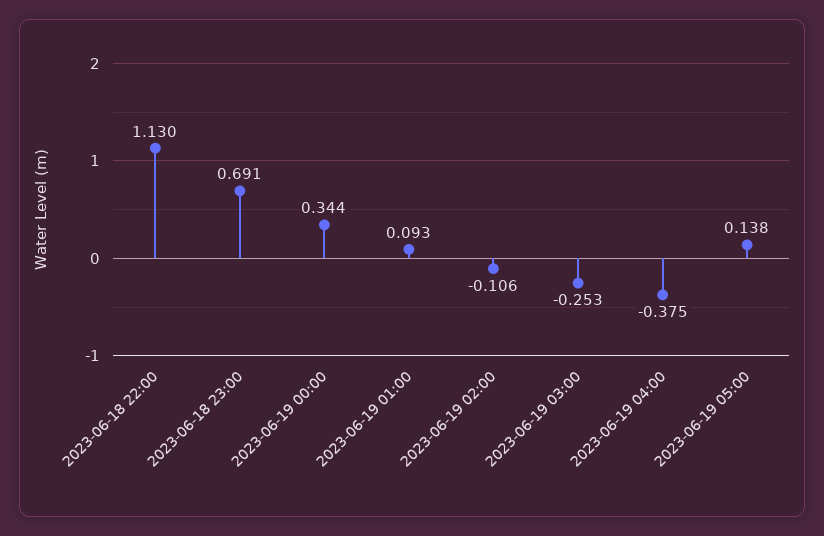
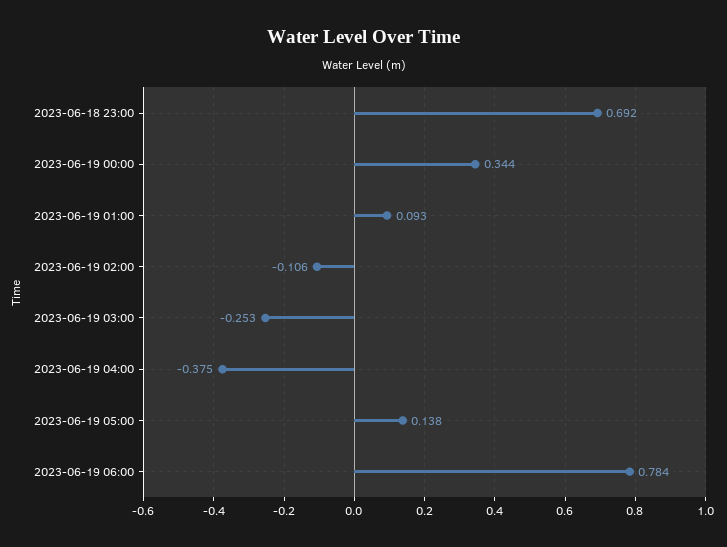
2023-06-18 22:00: 1.13 -> none
2023-06-18 23:00: 0.691 -> 0.692
2023-06-19 06:00: none -> 0.784

